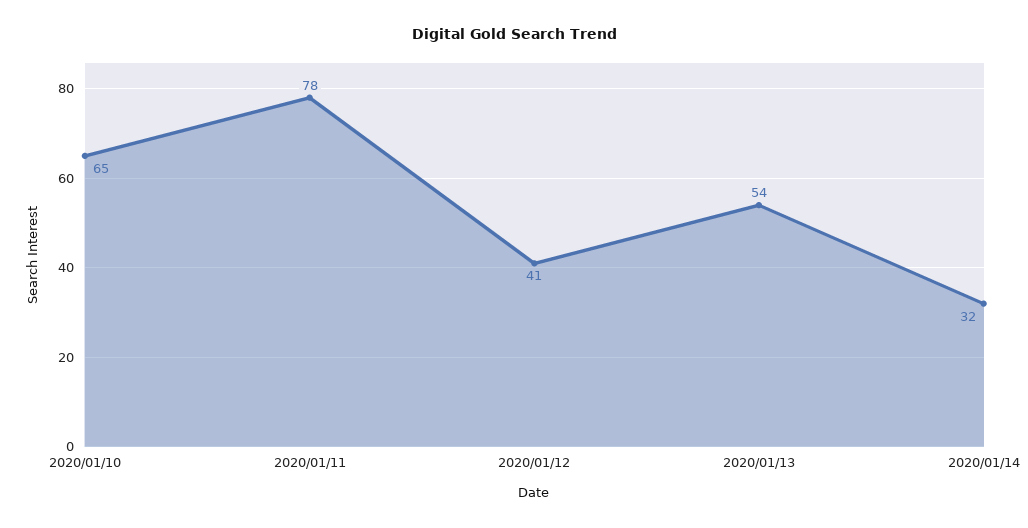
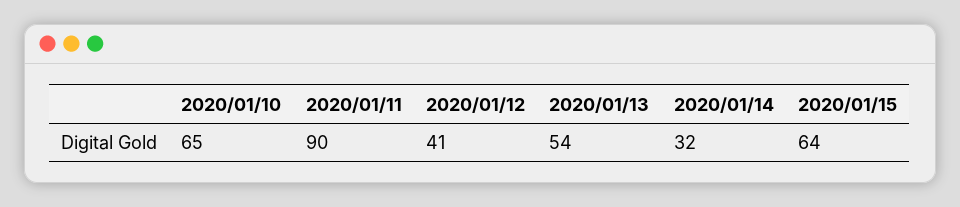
2020/01/11: 78 -> 90
2020/01/15: none -> 64

